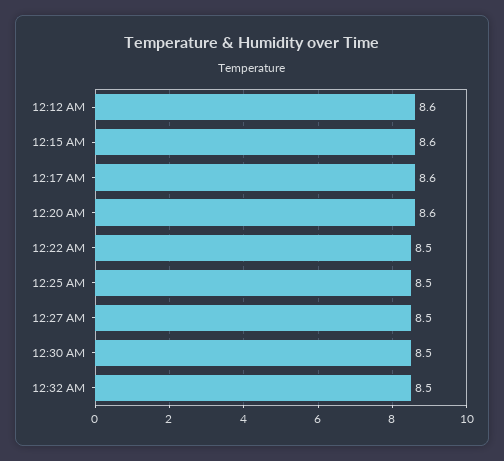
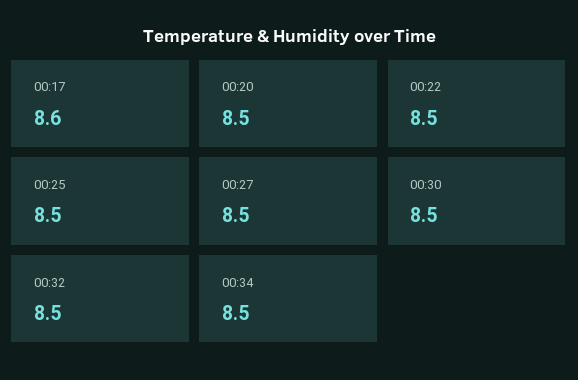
12:12 AM: 8.6 -> none
12:15 AM: 8.6 -> none
12:20 AM: 8.6 -> 8.5
00:34: none -> 8.5

